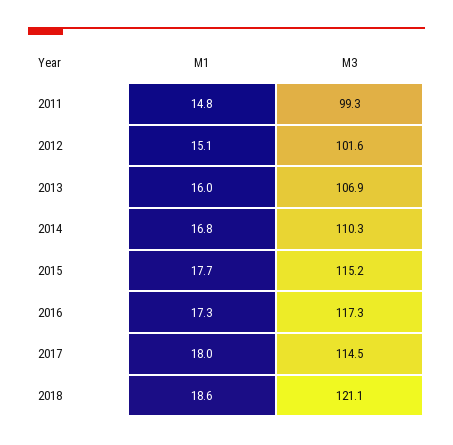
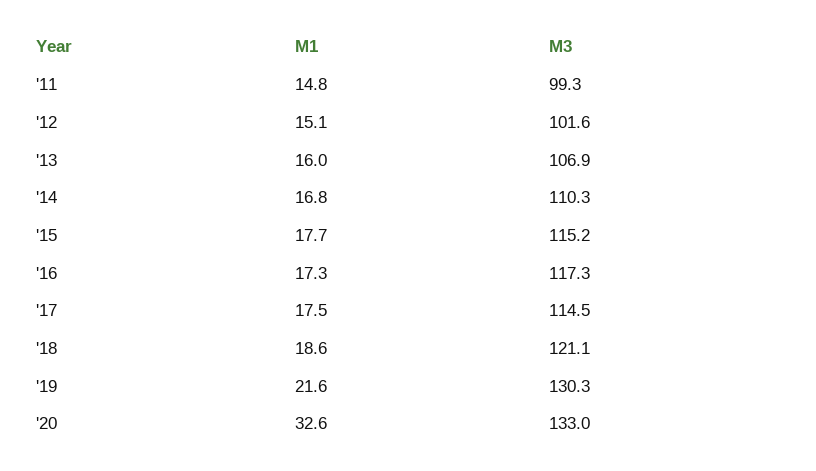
M1, 2017: 18 -> 17.5
M1, '19: none -> 21.6
M3, '19: none -> 130.3
M1, '20: none -> 32.6
M3, '20: none -> 133

